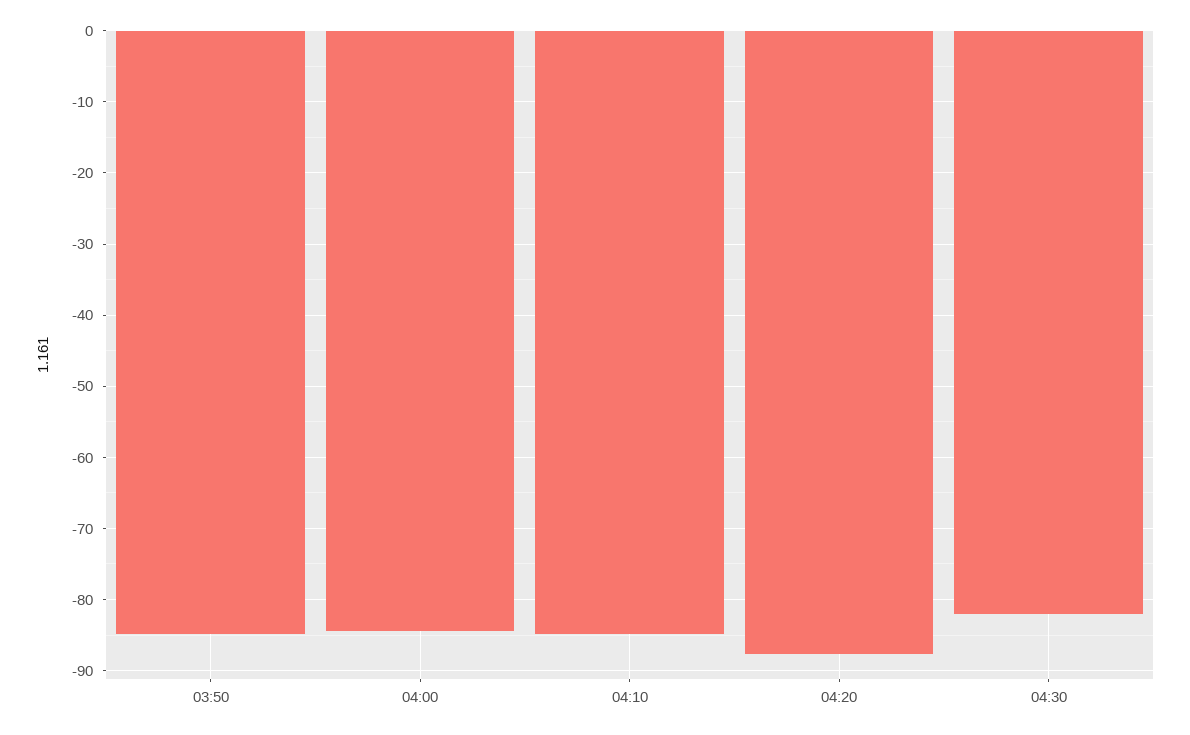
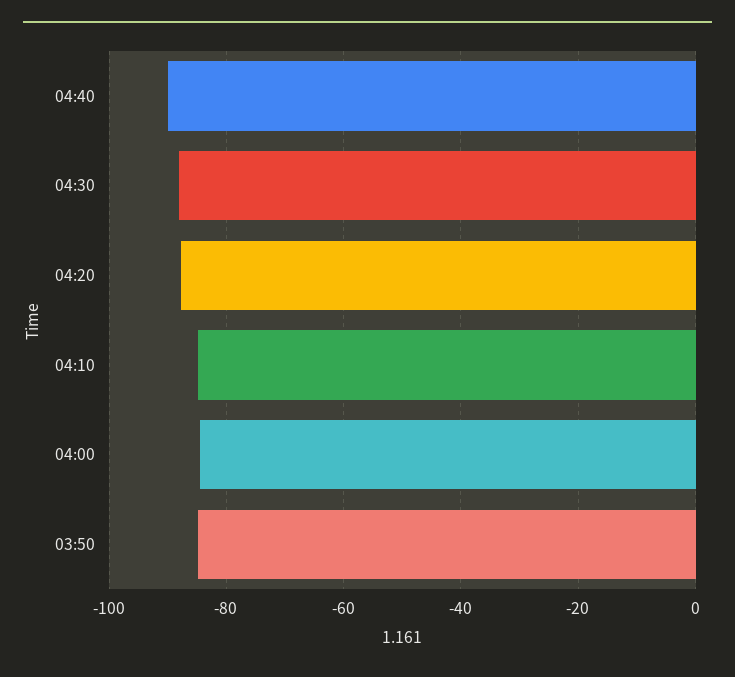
04:30: -82 -> -88
04:40: none -> -90

